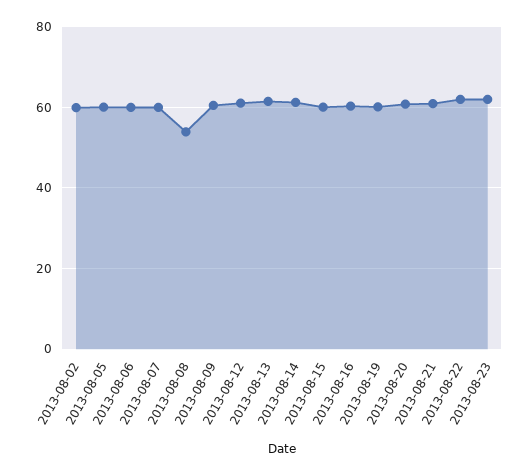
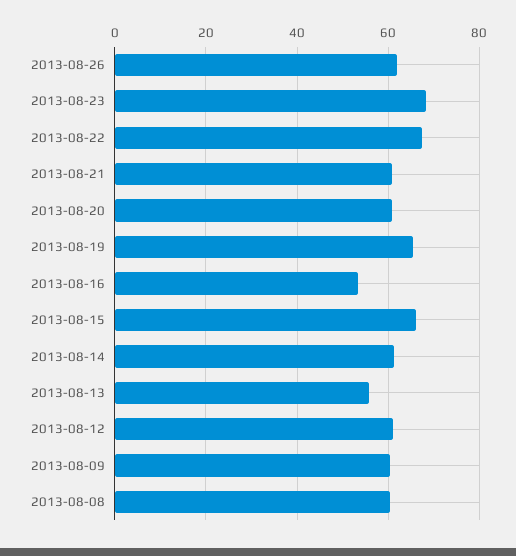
2013-08-02: 60 -> none
2013-08-05: 60 -> none
2013-08-06: 60 -> none
2013-08-07: 60 -> none
2013-08-08: 54 -> 60
2013-08-13: 62 -> 56
2013-08-15: 60 -> 66
2013-08-16: 60 -> 54
2013-08-19: 60 -> 66
2013-08-22: 62 -> 68
2013-08-23: 62 -> 68
2013-08-26: none -> 62

